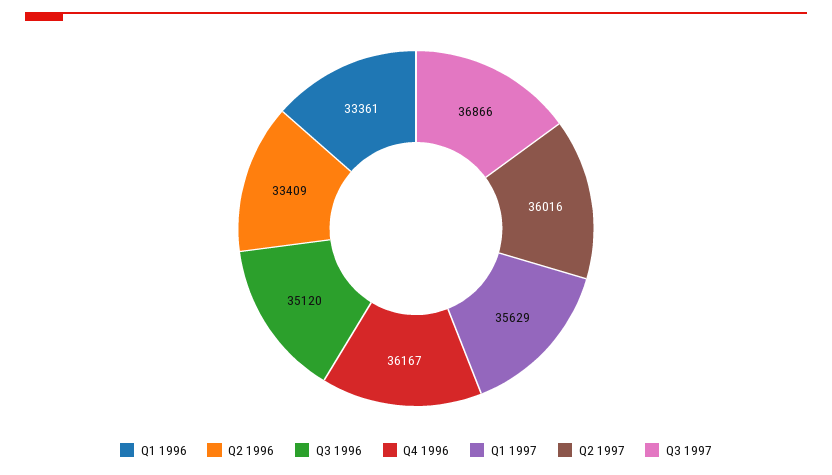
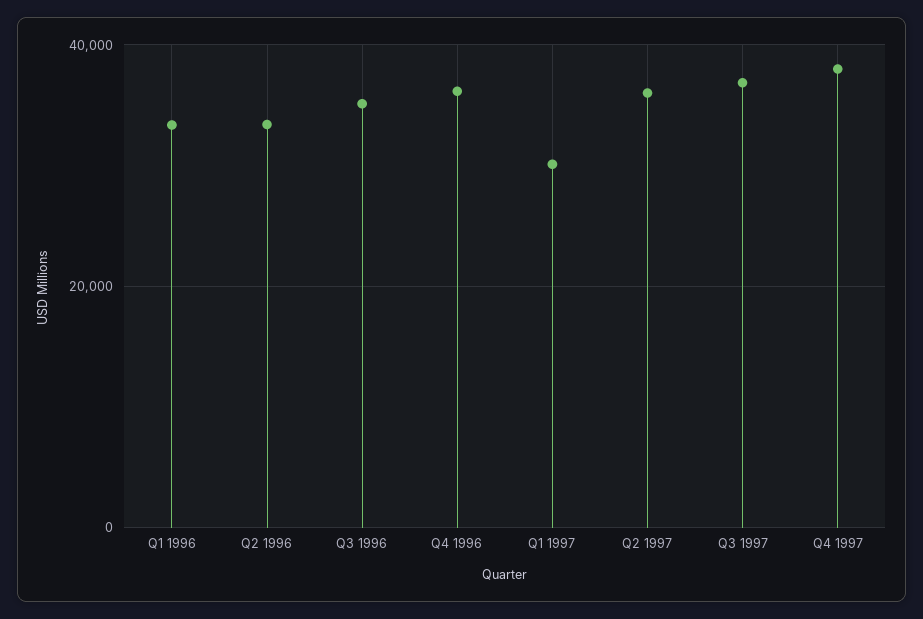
Q1 1997: 35629 -> 30000
Q4 1997: none -> 38000

